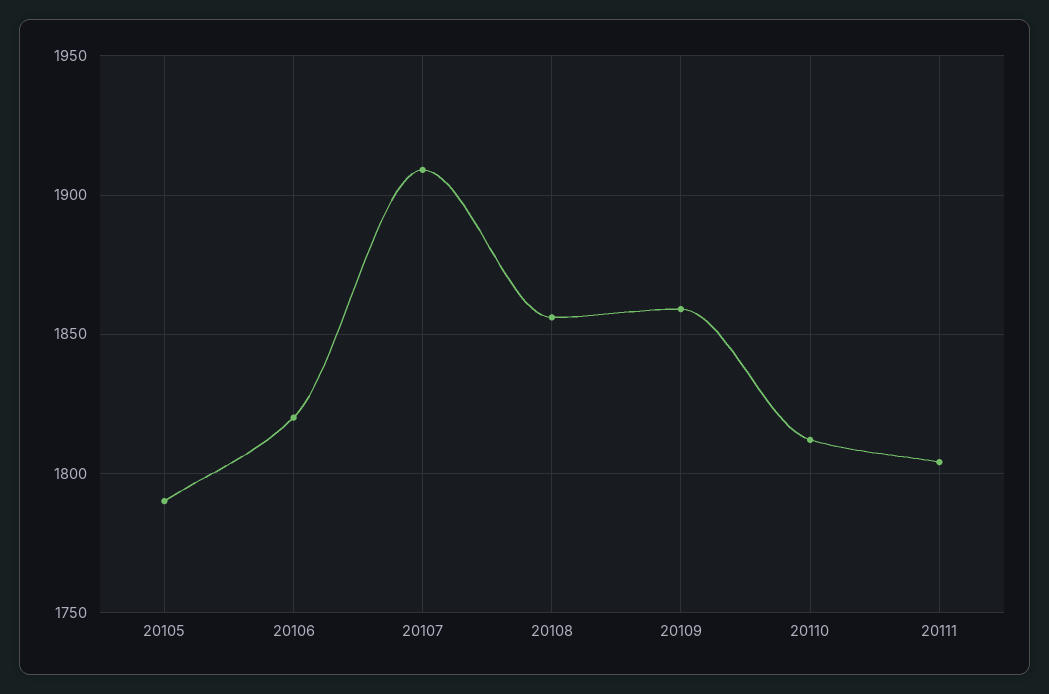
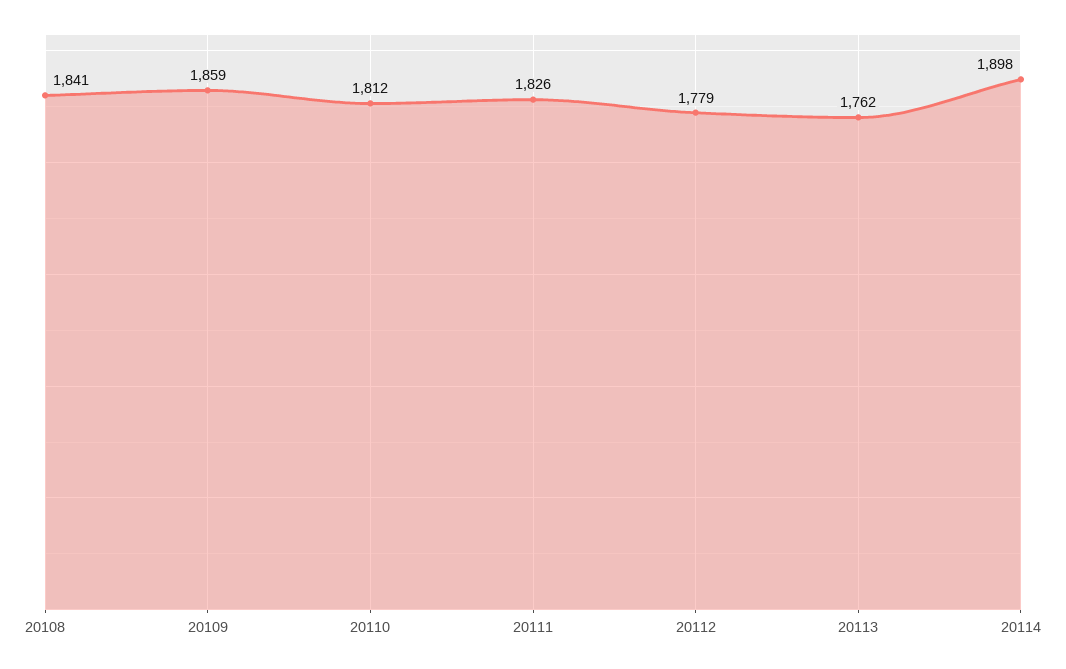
20105: 1790 -> none
20106: 1820 -> none
20107: 1910 -> none
20108: 1855 -> 1841
20111: 1805 -> 1826
20112: none -> 1779
20113: none -> 1762
20114: none -> 1898

